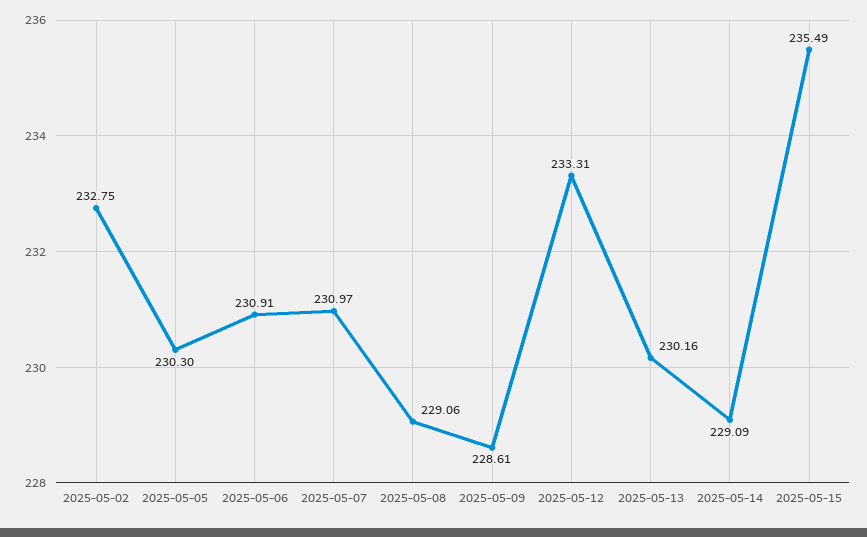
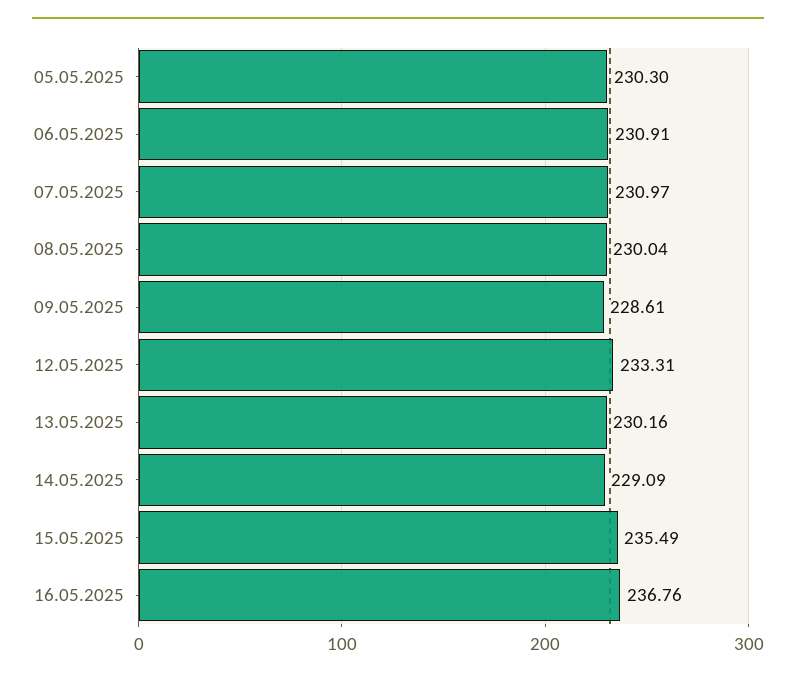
2025-05-02: 232.75 -> none
2025-05-08: 229.06 -> 230.04
16.05.2025: none -> 236.76

